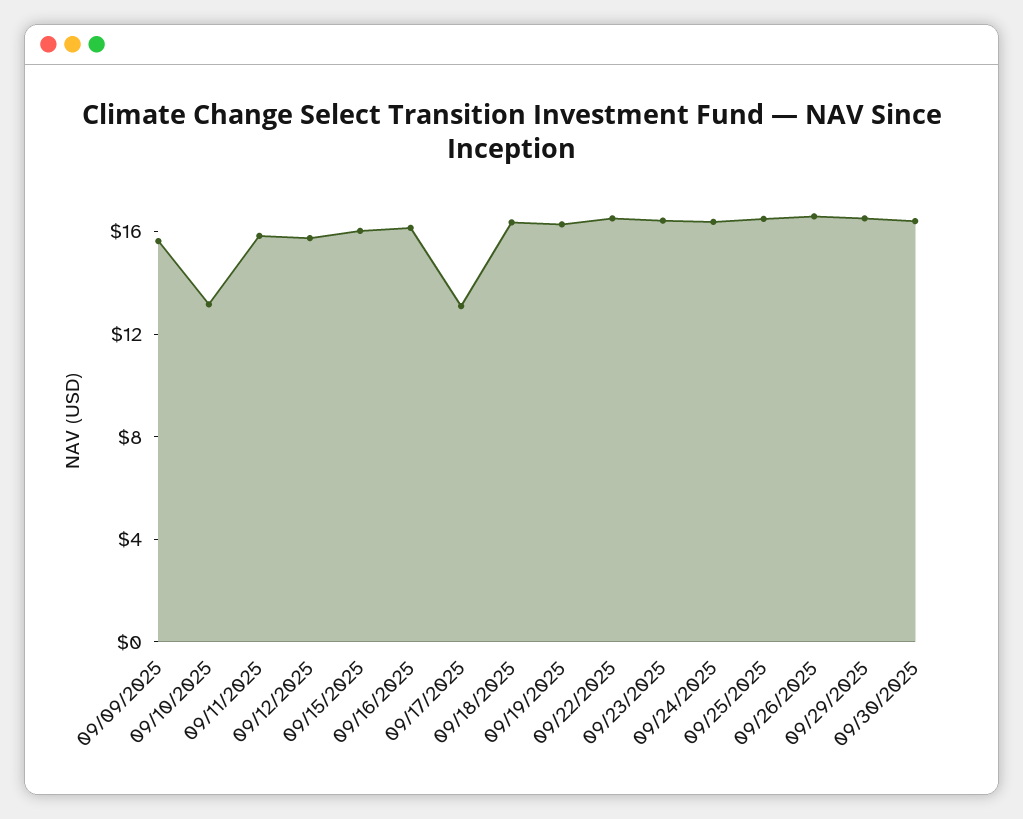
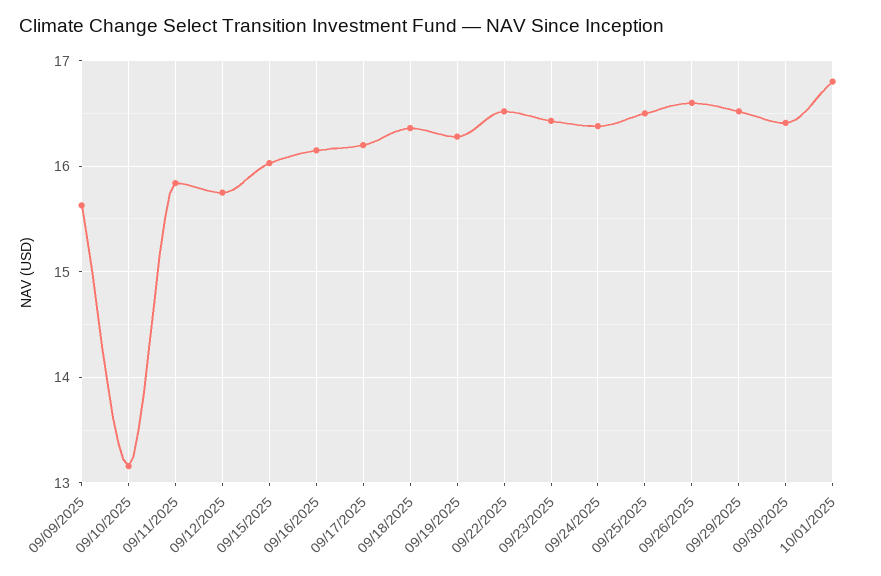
09/17/2025: 13 -> 16.2
10/01/2025: none -> 16.8

